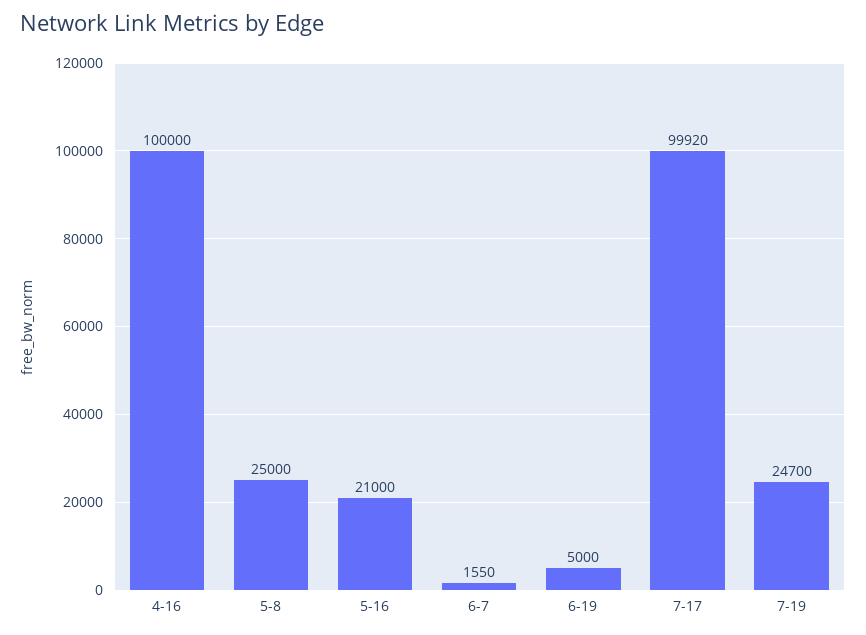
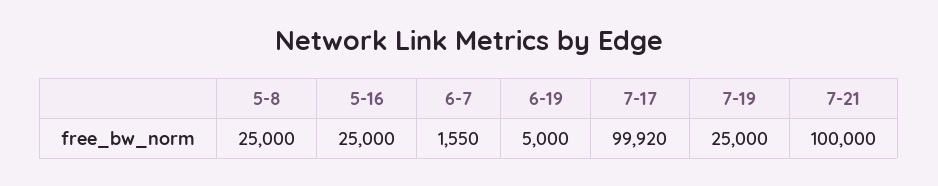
4-16: 100000 -> none
5-16: 21000 -> 25000
7-19: 24700 -> 25000
7-21: none -> 100000

